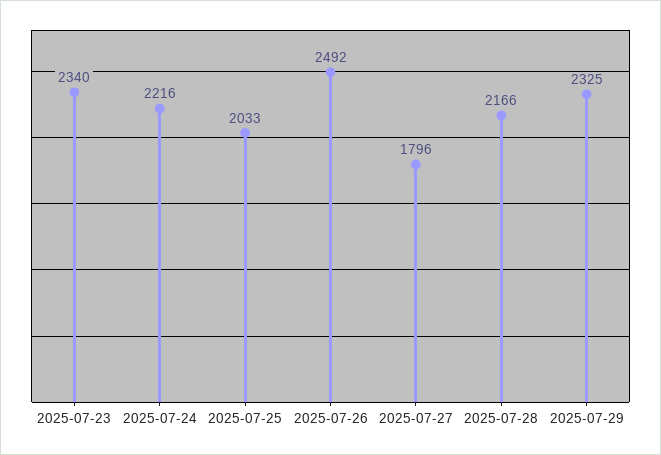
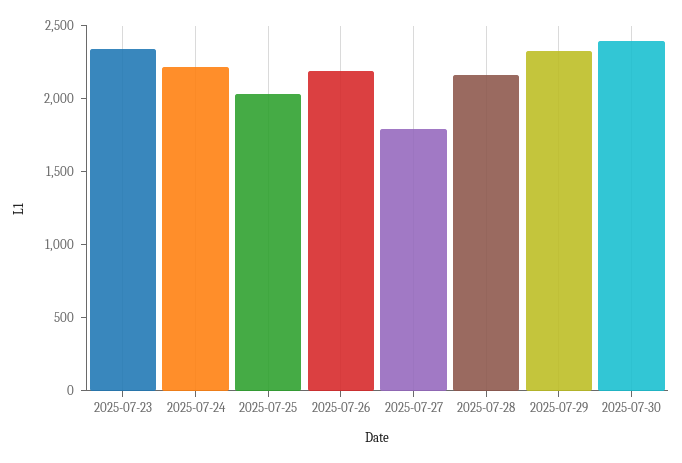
2025-07-26: 2492 -> 2200
2025-07-30: none -> 2400

